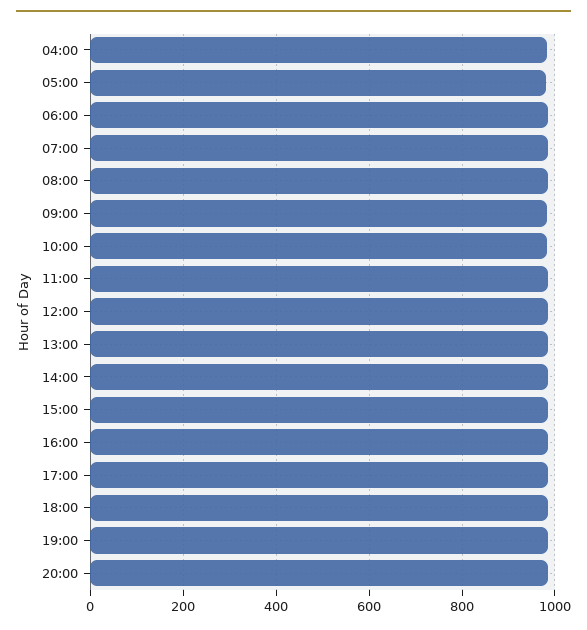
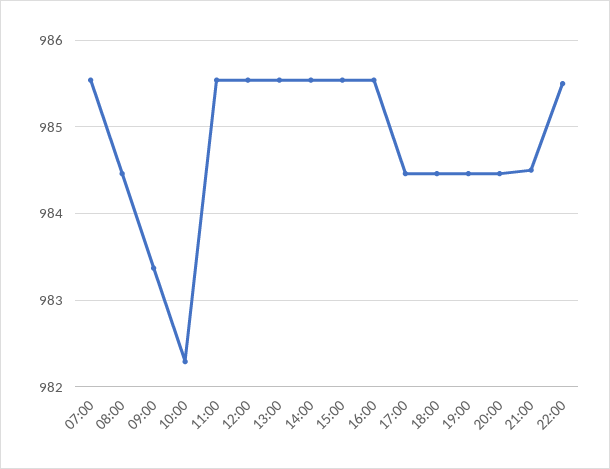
04:00: 980 -> none
05:00: 980 -> none
06:00: 980 -> none
21:00: none -> 984.5
22:00: none -> 985.5

